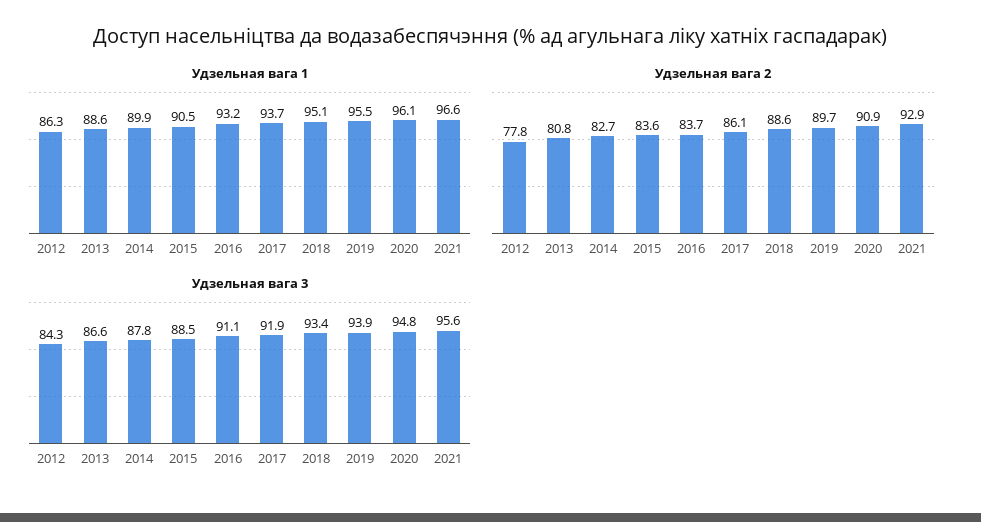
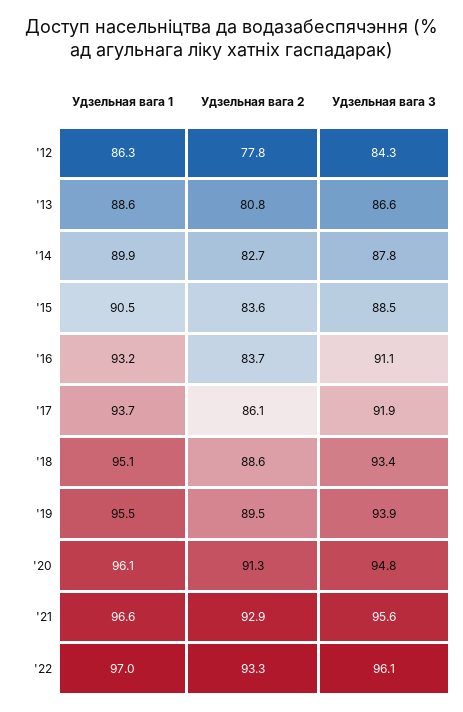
Удзельная вага 2, 2019: 89.7 -> 89.5
Удзельная вага 2, 2020: 90.9 -> 91.3
Удзельная вага 1, '22: none -> 97
Удзельная вага 2, '22: none -> 93.3
Удзельная вага 3, '22: none -> 96.1

